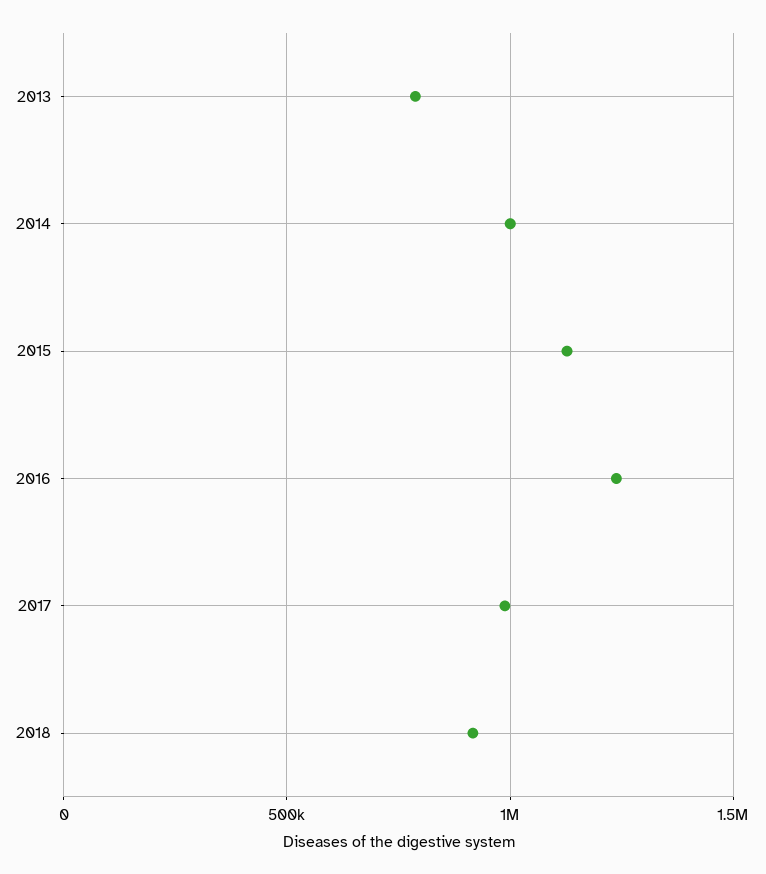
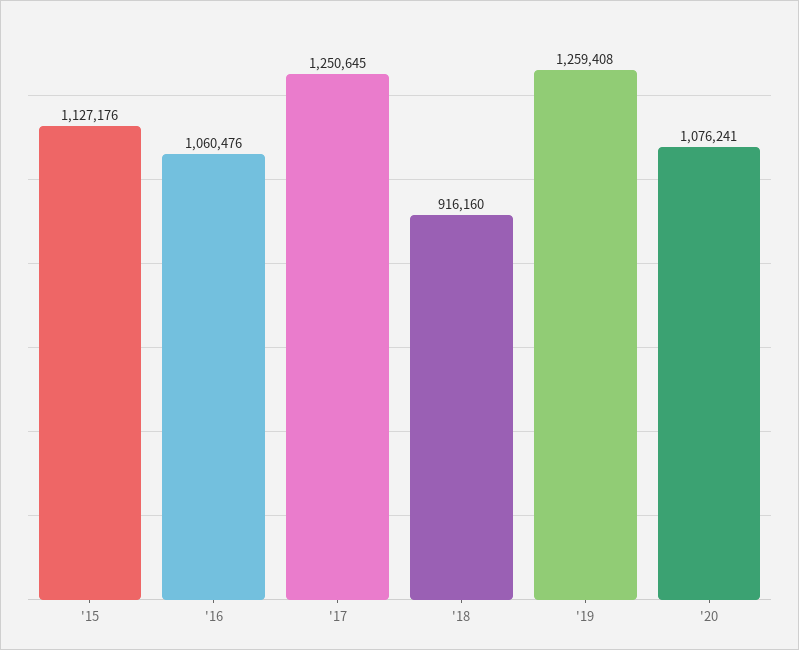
2013: 800000 -> none
2014: 1000000 -> none
2016: 1250000 -> 1060476
2017: 1000000 -> 1250645
'19: none -> 1259408
'20: none -> 1076241

